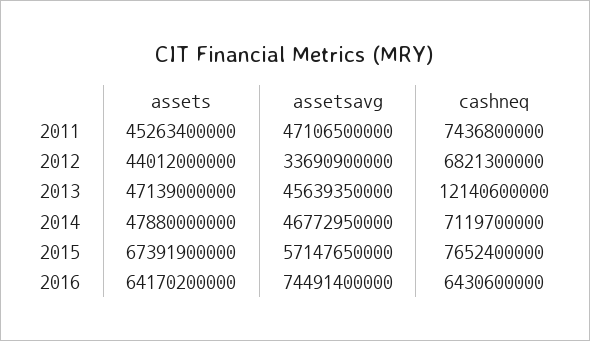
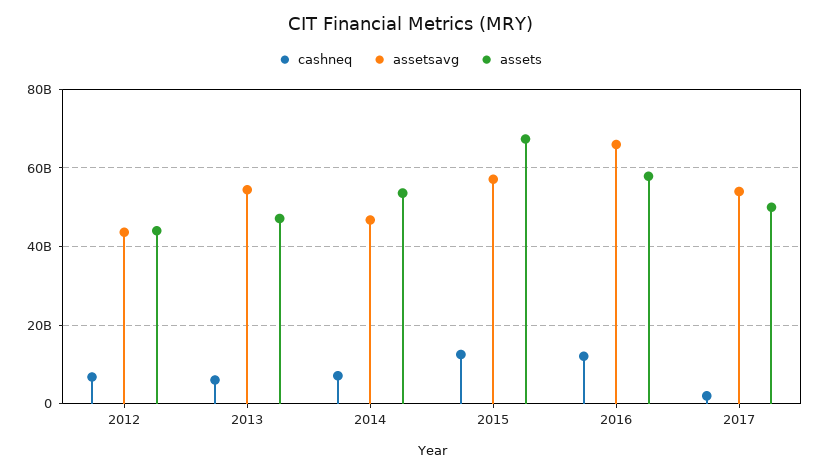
assets, 2011: 45263400000 -> none
assetsavg, 2011: 47106500000 -> none
cashneq, 2011: 7436800000 -> none
assetsavg, 2012: 33690900000 -> 44000000000
assetsavg, 2013: 45639350000 -> 54000000000
cashneq, 2013: 12140600000 -> 6000000000
assets, 2014: 47880000000 -> 54000000000
cashneq, 2015: 7652400000 -> 12000000000
assets, 2016: 64170200000 -> 58000000000
assetsavg, 2016: 74491400000 -> 66000000000
cashneq, 2016: 6430600000 -> 12000000000
cashneq, 2017: none -> 2000000000
assetsavg, 2017: none -> 54000000000
assets, 2017: none -> 50000000000

